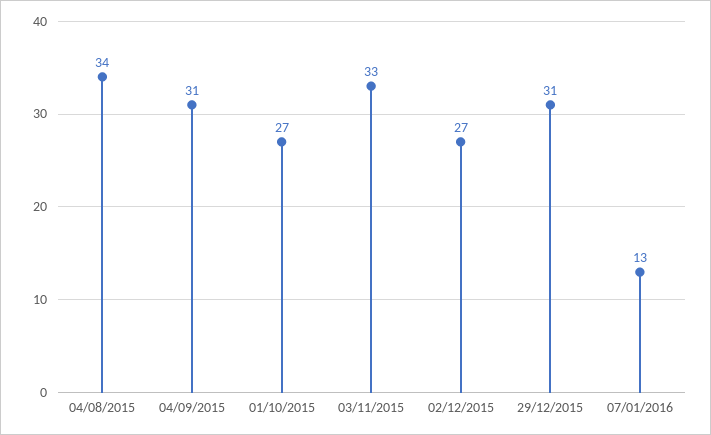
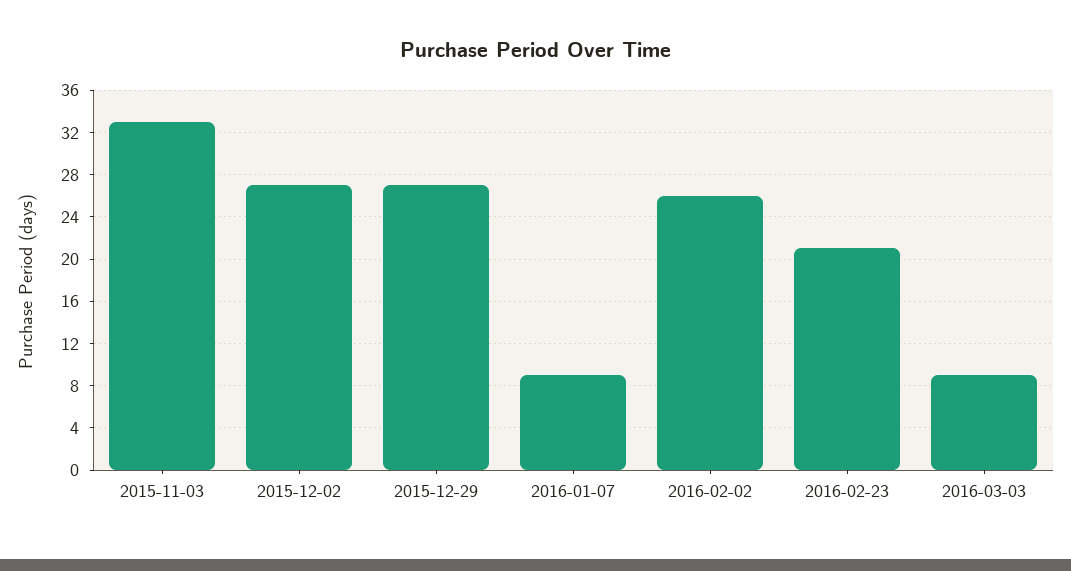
04/08/2015: 34 -> none
04/09/2015: 31 -> none
01/10/2015: 27 -> none
29/12/2015: 31 -> 27
07/01/2016: 13 -> 9
2016-02-02: none -> 26
2016-02-23: none -> 21
2016-03-03: none -> 9

